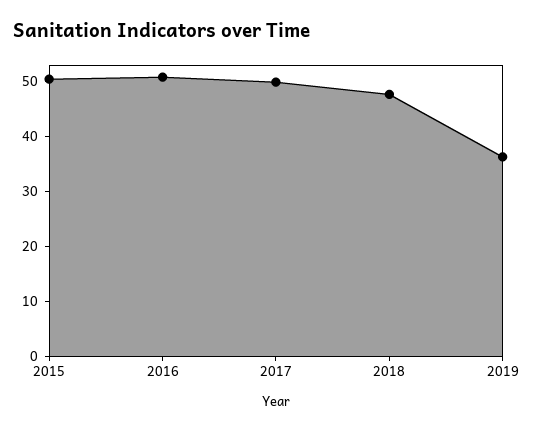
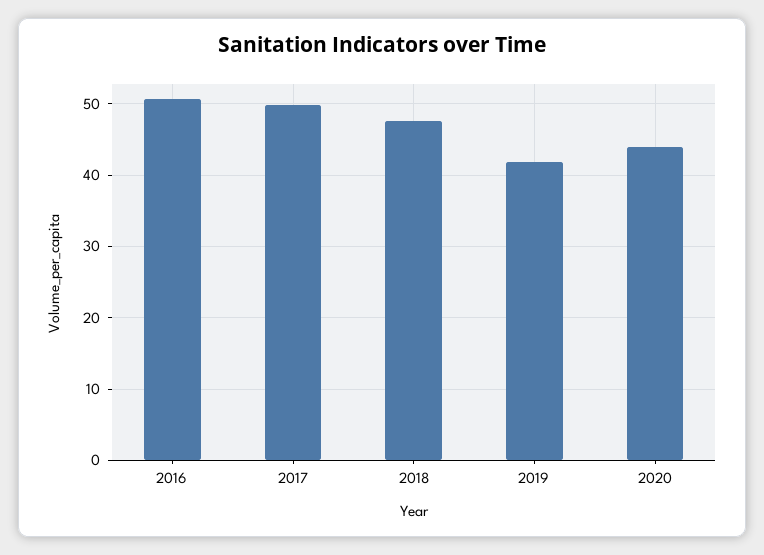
2015: 50 -> none
2019: 36 -> 42
2020: none -> 44

